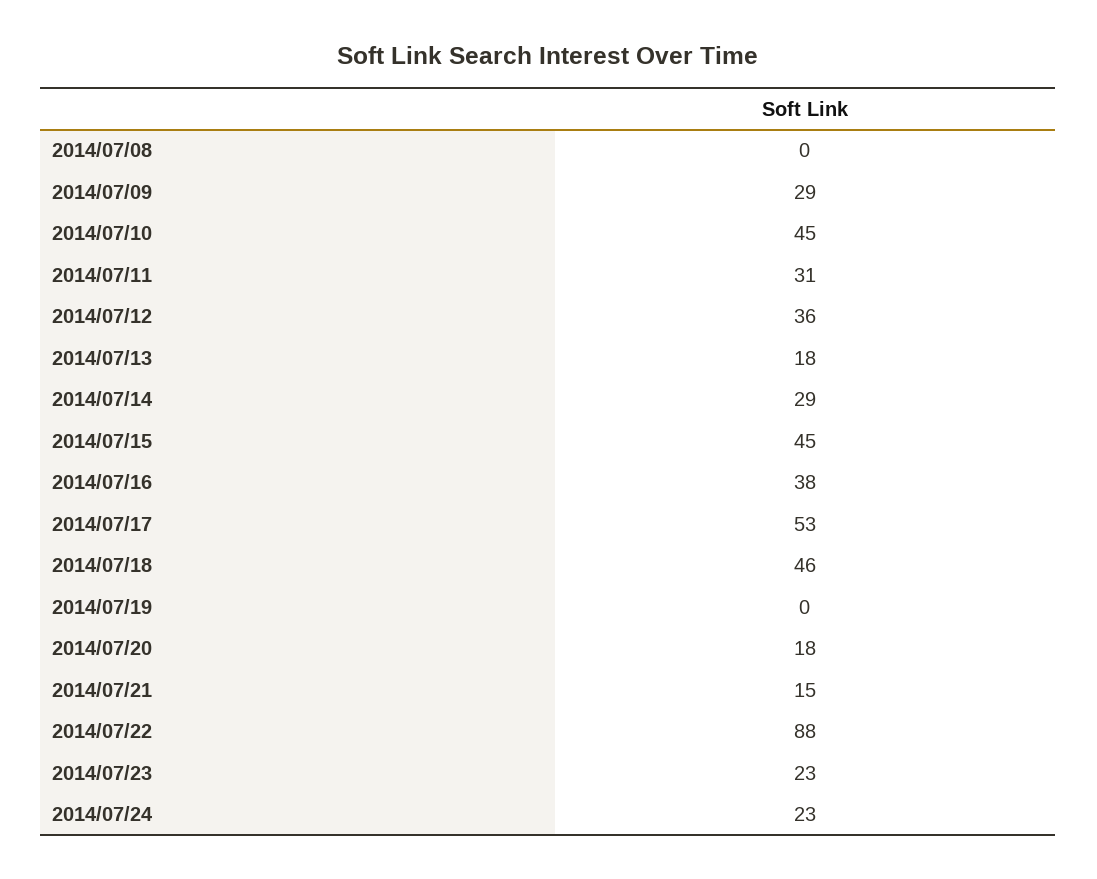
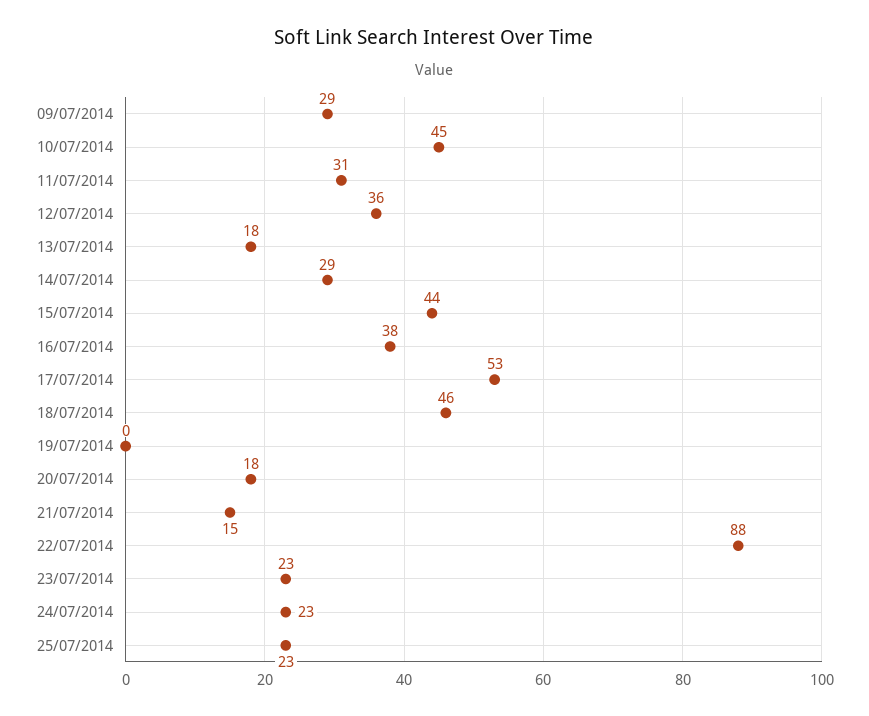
2014/07/08: 0 -> none
2014/07/15: 45 -> 44
25/07/2014: none -> 23

